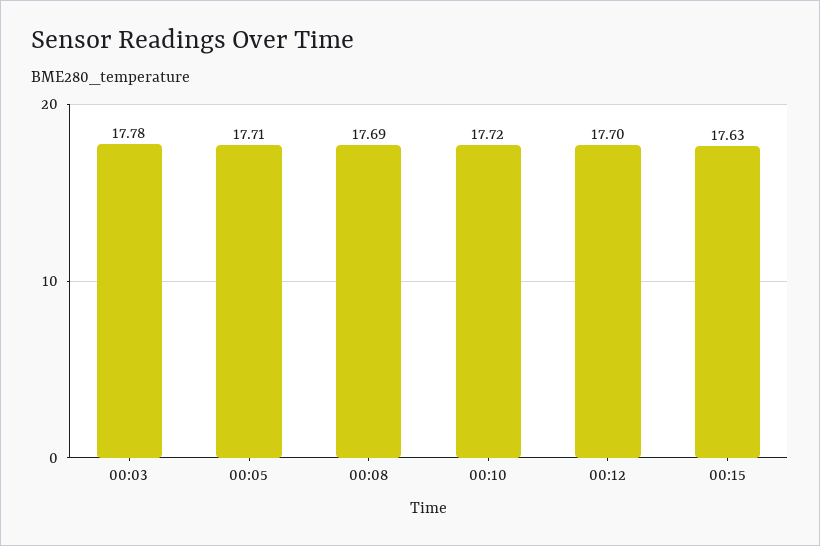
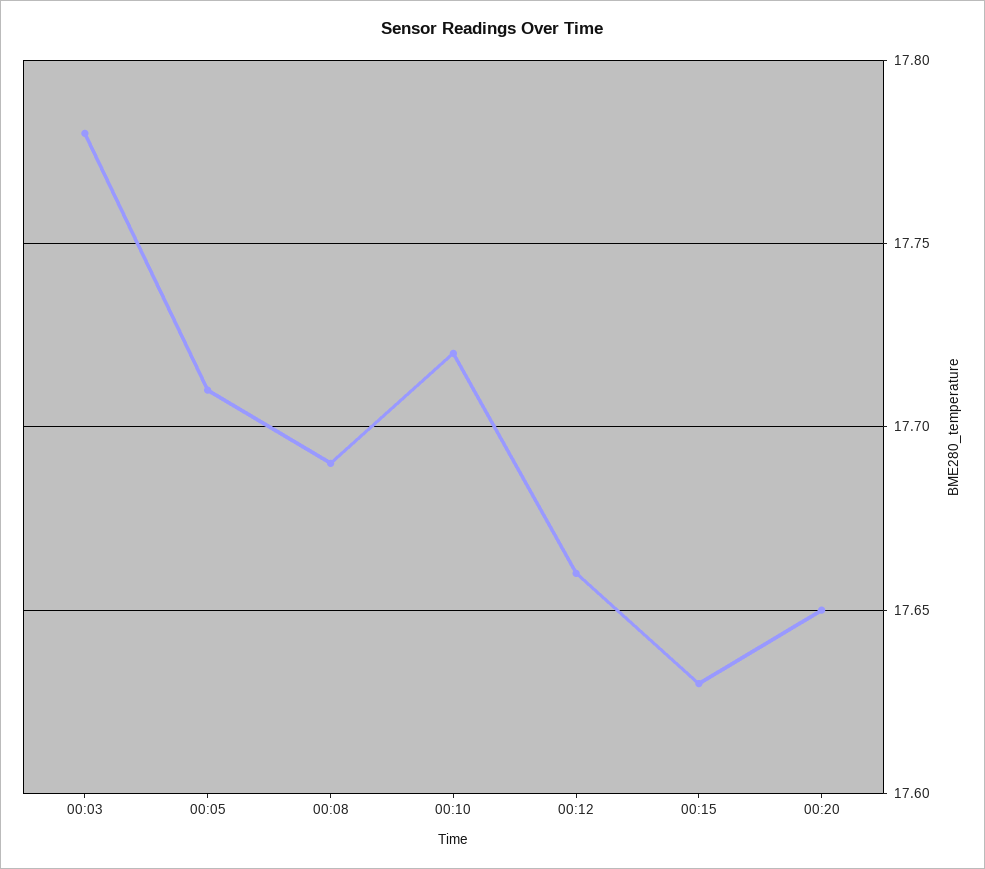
00:12: 17.7 -> 17.66
00:20: none -> 17.65

